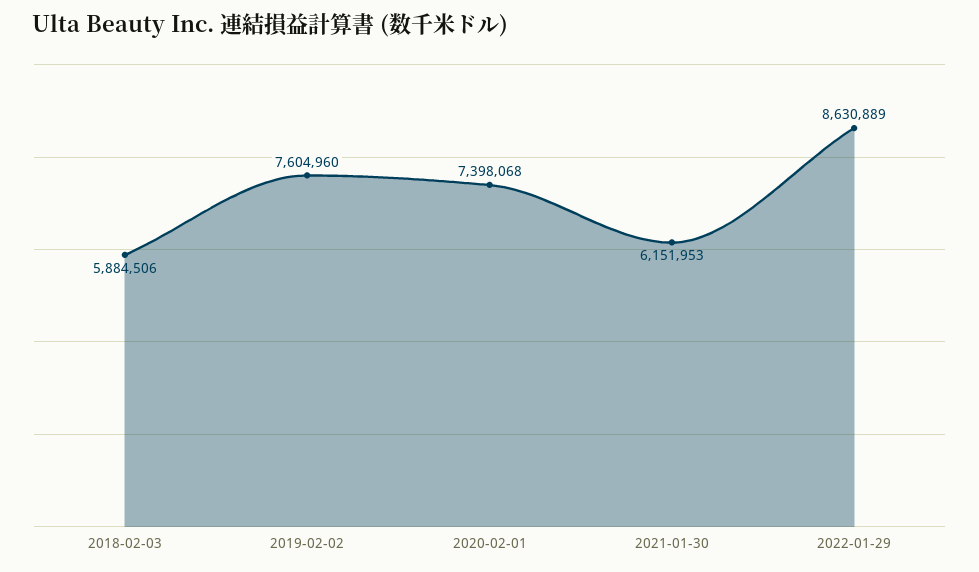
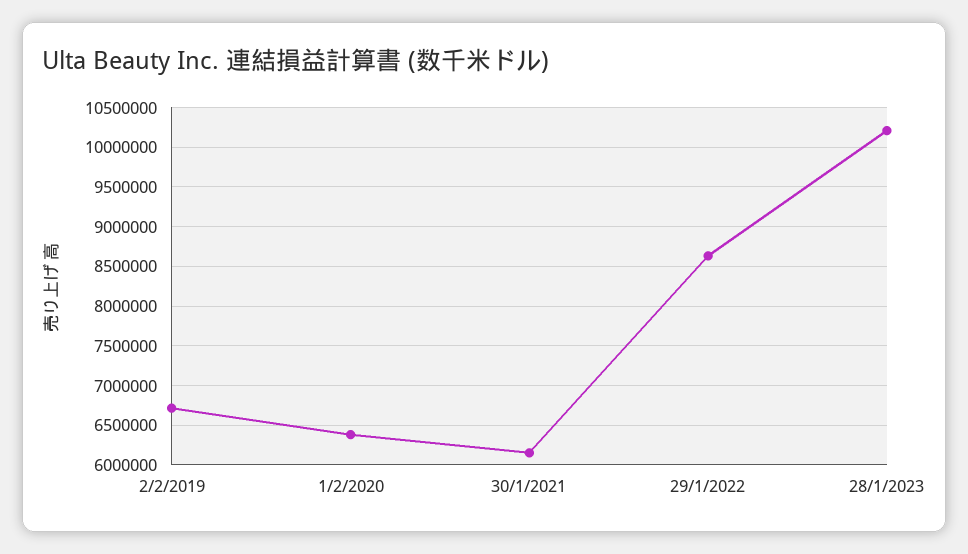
2018-02-03: 5884506 -> none
2019-02-02: 7604960 -> 6700000
2020-02-01: 7398068 -> 6400000
28/1/2023: none -> 10200000

